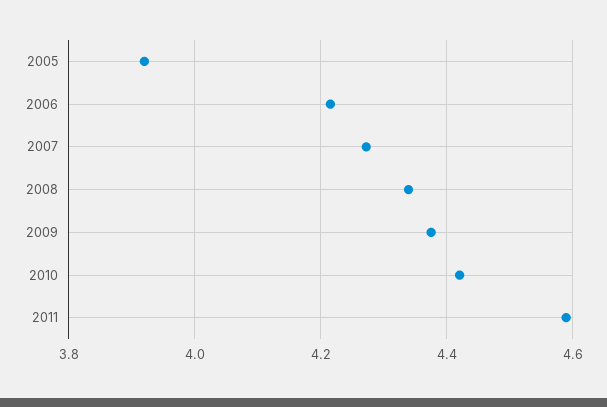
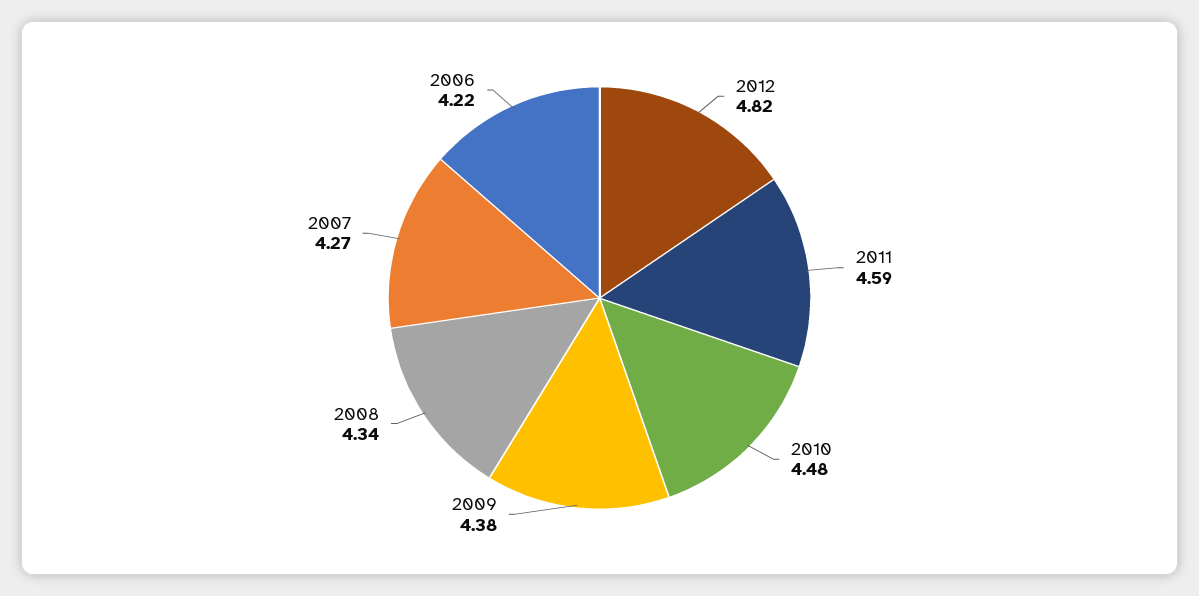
2005: 3.92 -> none
2010: 4.42 -> 4.48
2012: none -> 4.82

